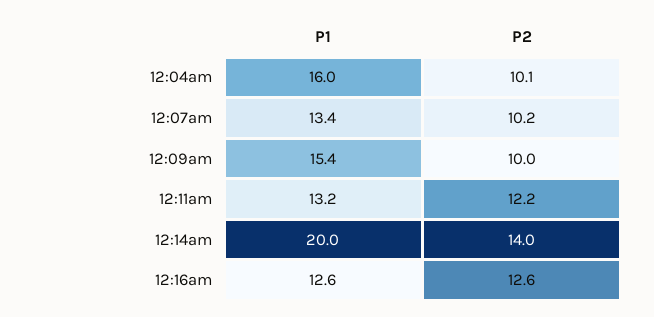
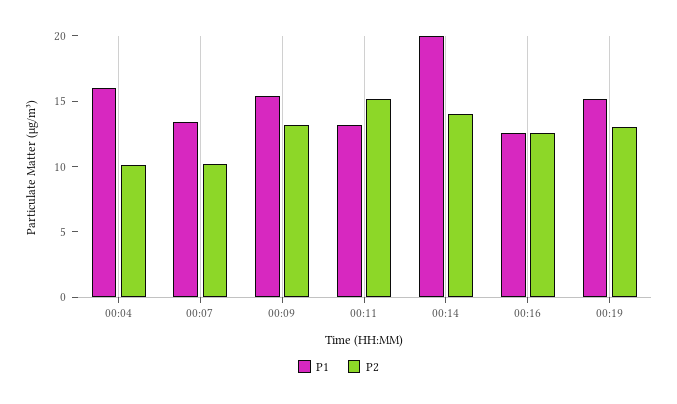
P2, 12:09am: 10 -> 13
P2, 12:11am: 12.2 -> 15
P1, 00:19: none -> 15
P2, 00:19: none -> 13

